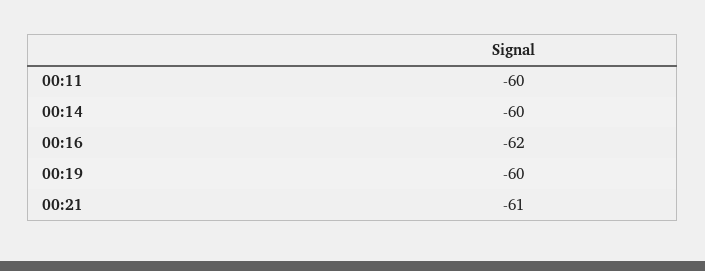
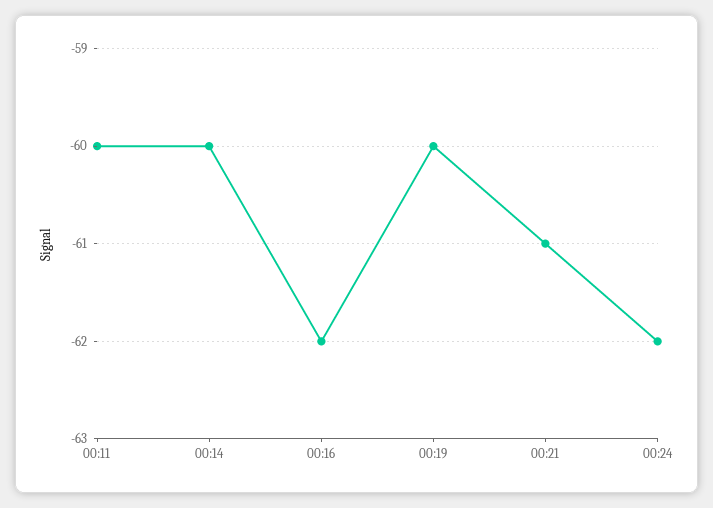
00:24: none -> -62

